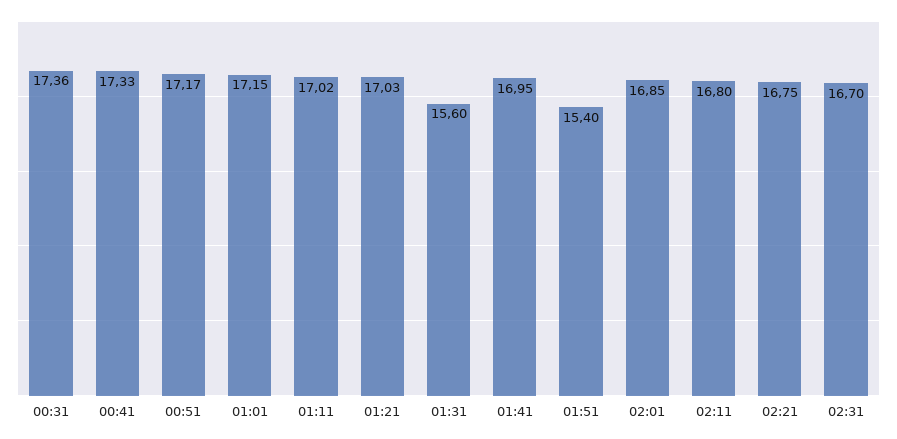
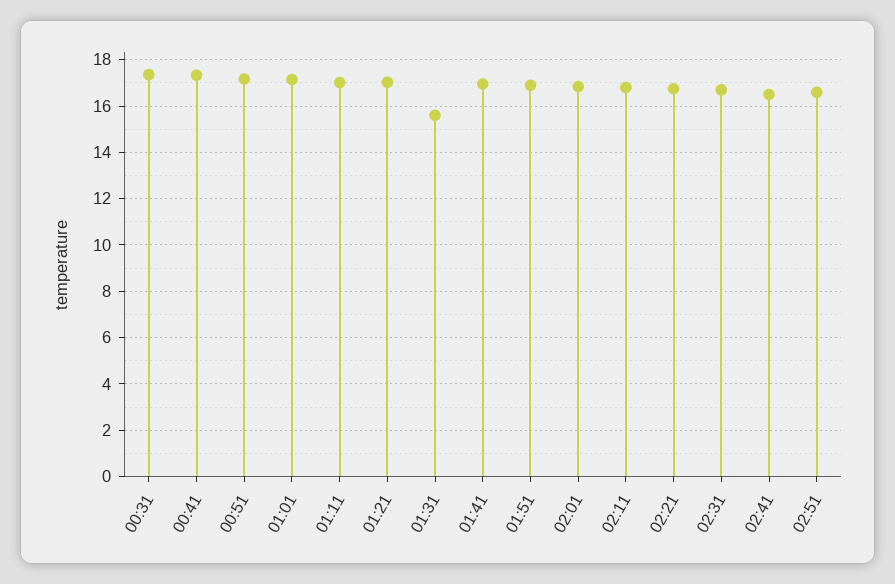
01:51: 15.4 -> 17
02:41: none -> 16.5
02:51: none -> 16.5

